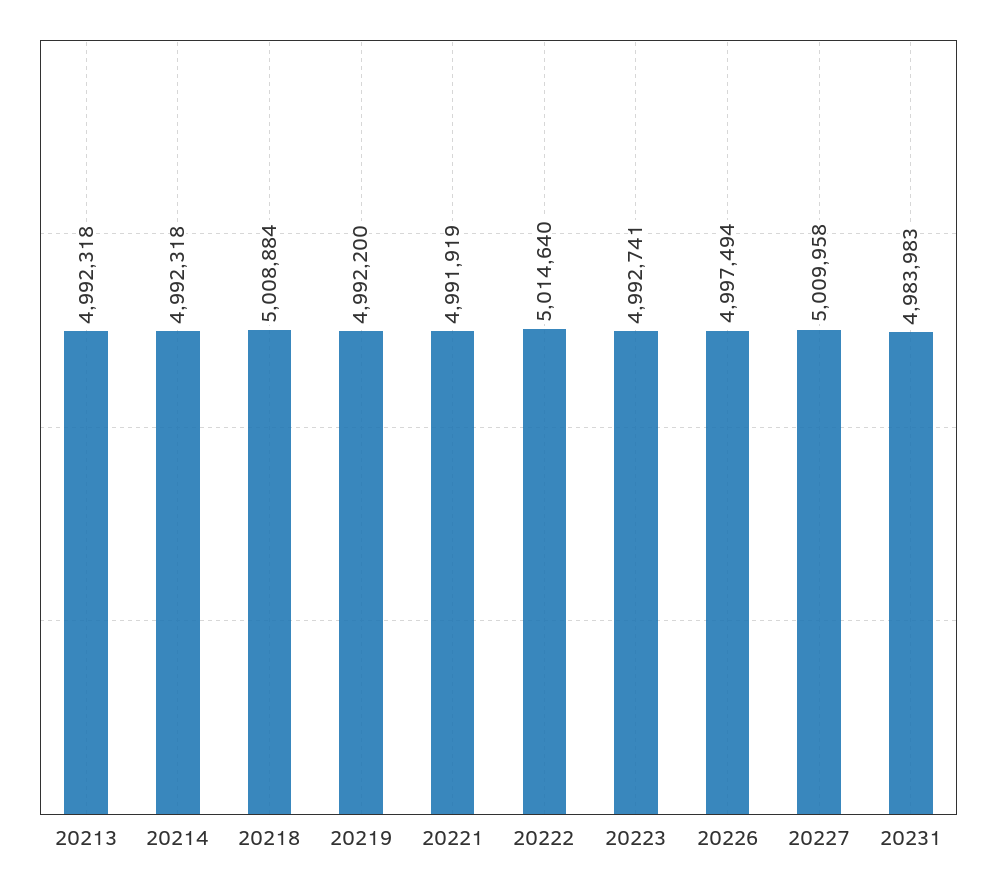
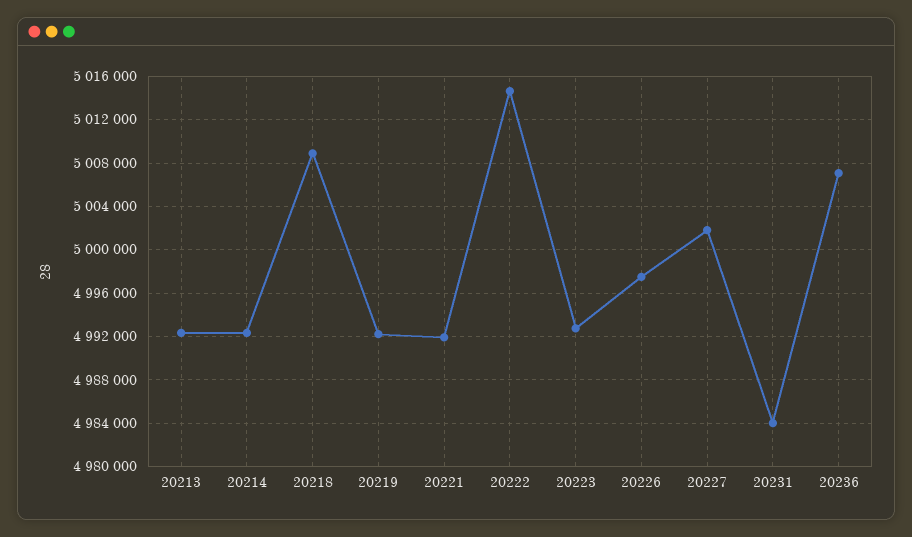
20227: 5009958 -> 5002000
20236: none -> 5007000

